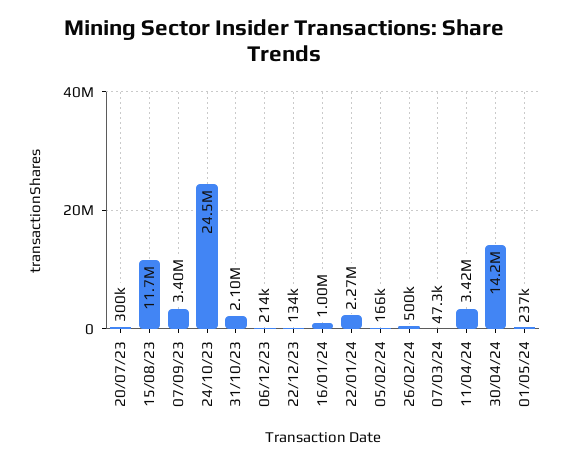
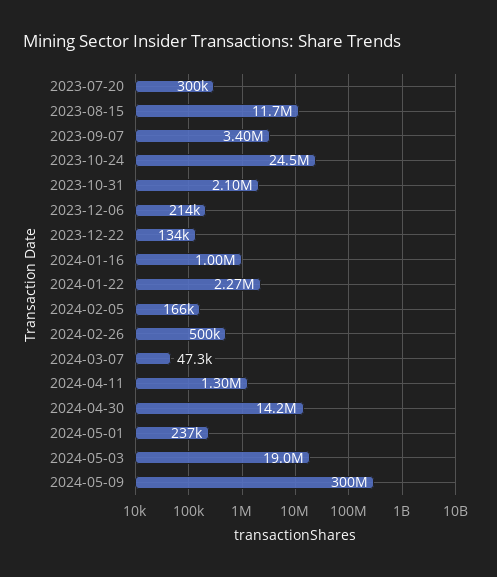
11/04/24: 3420000 -> 1300000
2024-05-03: none -> 19000000
2024-05-09: none -> 300000000

